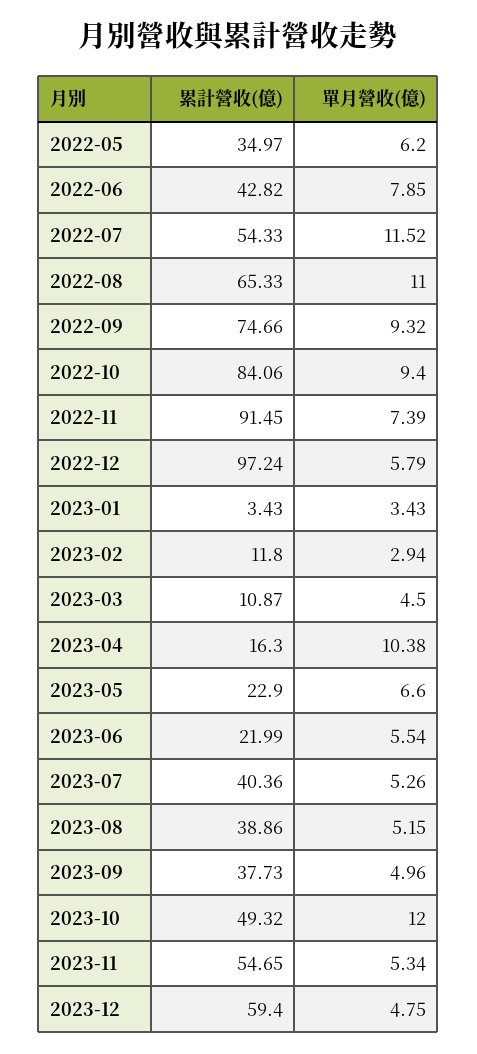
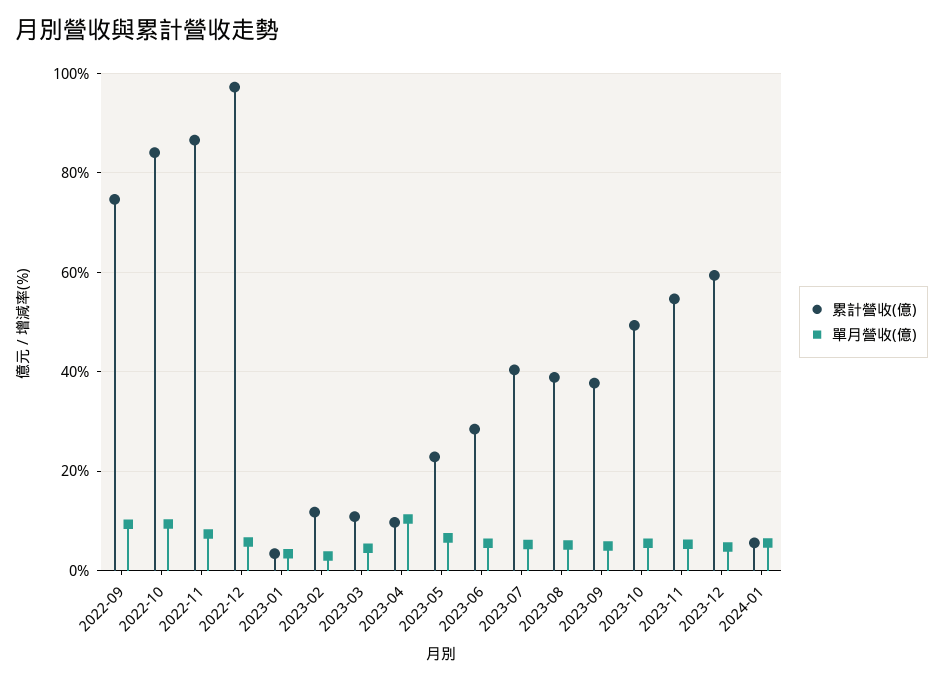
累計營收(億), 2022-05: 34.97 -> none
單月營收(億), 2022-05: 6.2 -> none
累計營收(億), 2022-06: 42.82 -> none
單月營收(億), 2022-06: 7.85 -> none
累計營收(億), 2022-07: 54.33 -> none
單月營收(億), 2022-07: 11.52 -> none
累計營收(億), 2022-08: 65.33 -> none
單月營收(億), 2022-08: 11 -> none
累計營收(億), 2022-11: 91.45 -> 86
累計營收(億), 2023-04: 16.3 -> 10
累計營收(億), 2023-06: 21.99 -> 28
單月營收(億), 2023-10: 12 -> 6
累計營收(億), 2024-01: none -> 6
單月營收(億), 2024-01: none -> 6

